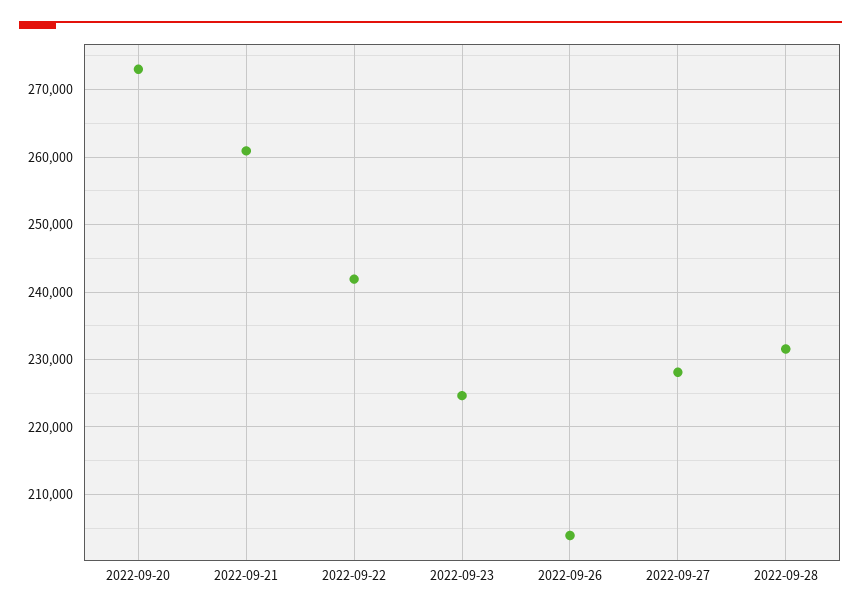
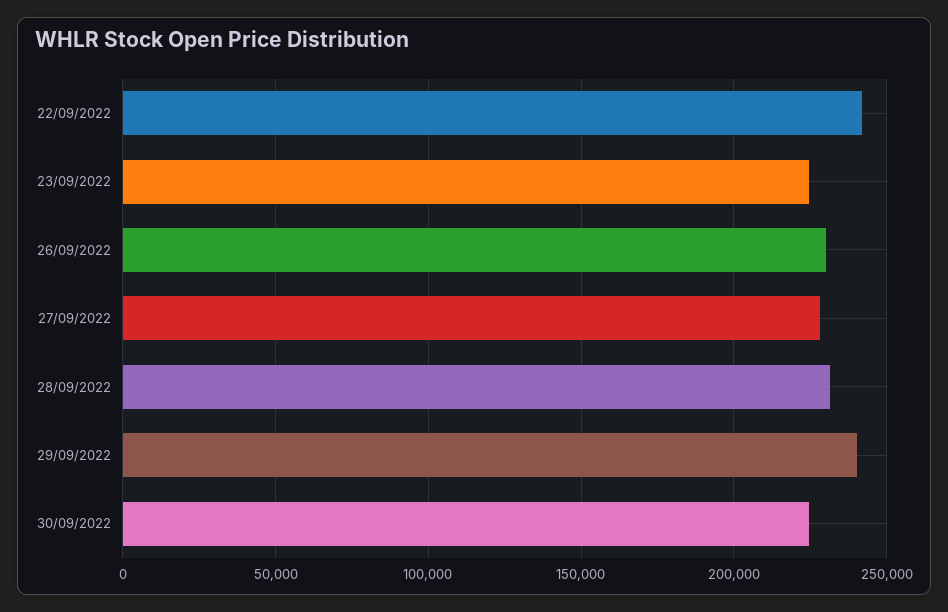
2022-09-20: 273000 -> none
2022-09-21: 261000 -> none
2022-09-26: 204000 -> 230000
29/09/2022: none -> 240000
30/09/2022: none -> 225000

